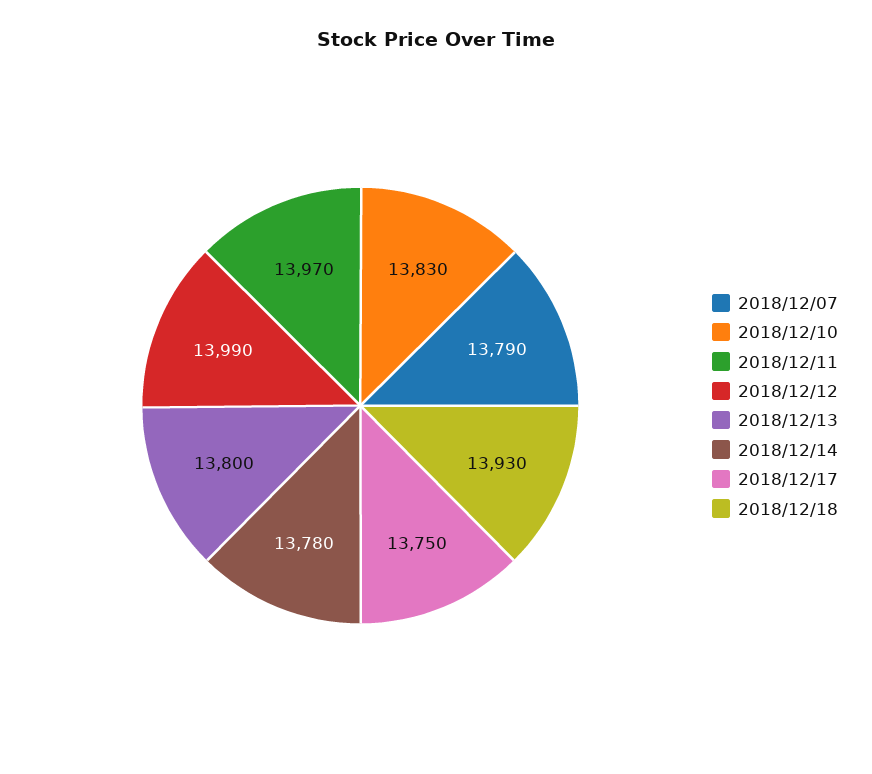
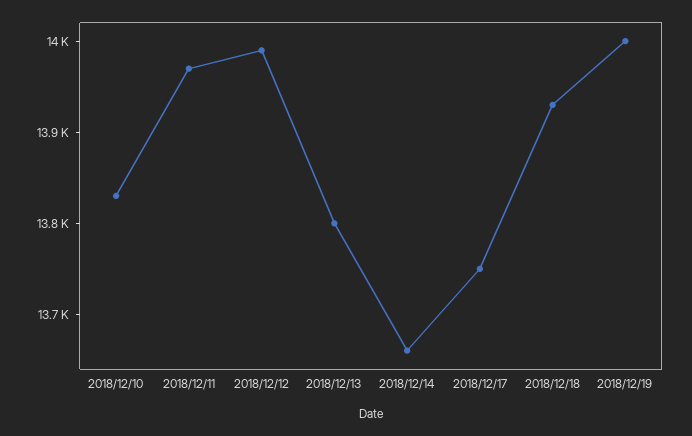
2018/12/07: 13790 -> none
2018/12/14: 13780 -> 13660
2018/12/19: none -> 14000

